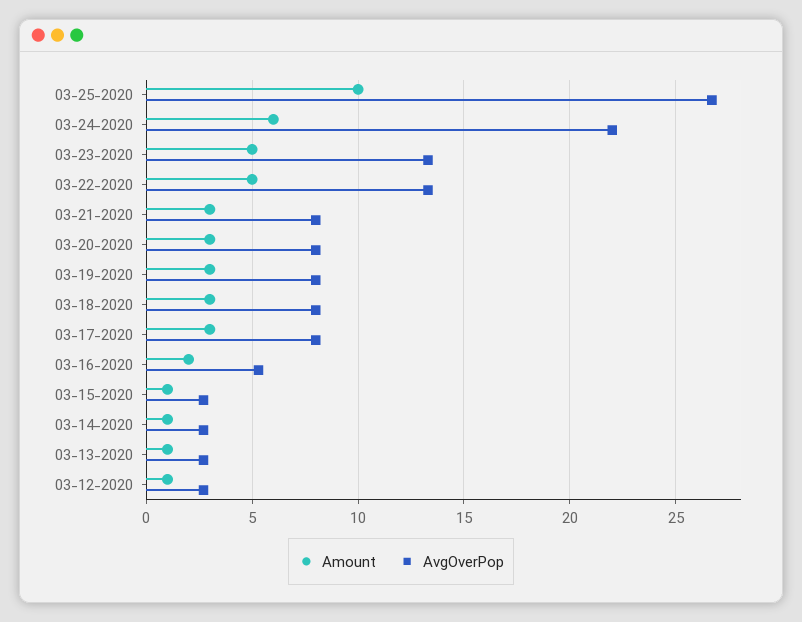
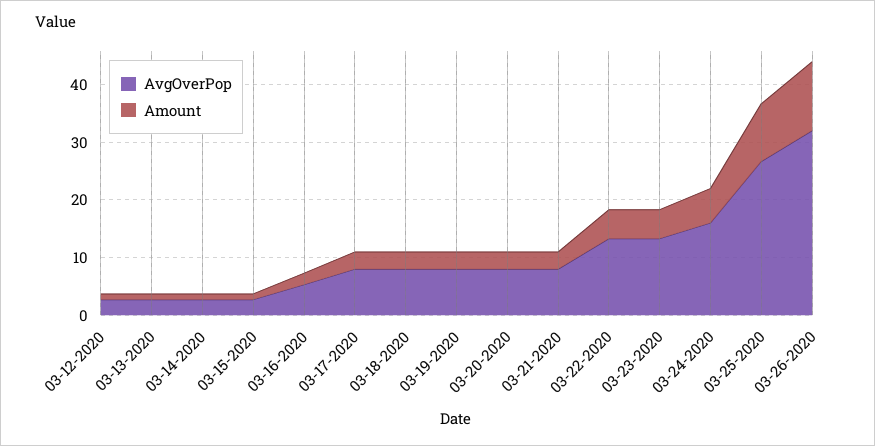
AvgOverPop, 03-24-2020: 22 -> 16
AvgOverPop, 03-26-2020: none -> 32
Amount, 03-26-2020: none -> 12

